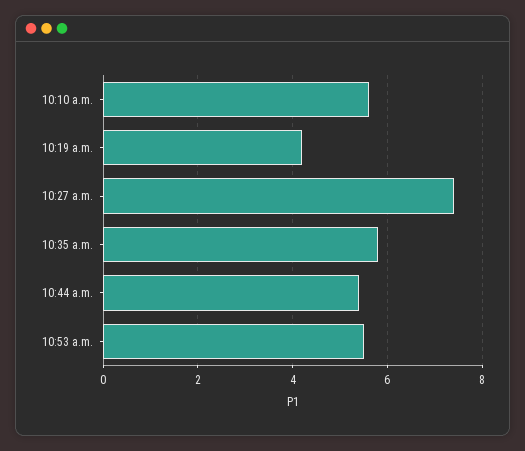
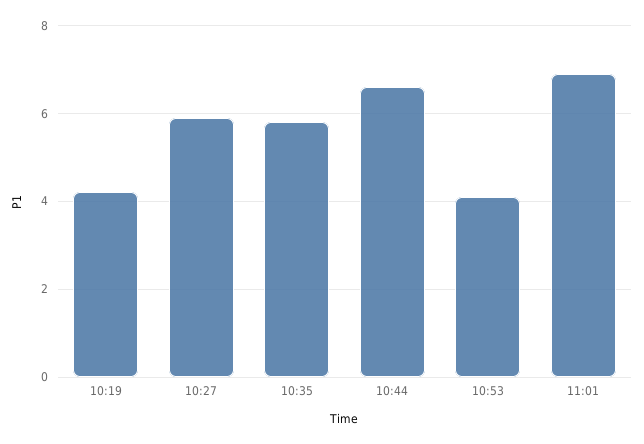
10:10 a.m.: 5.5 -> none
10:27 a.m.: 7.5 -> 6
10:44 a.m.: 5.5 -> 6.5
10:53 a.m.: 5.5 -> 4
11:01: none -> 7

